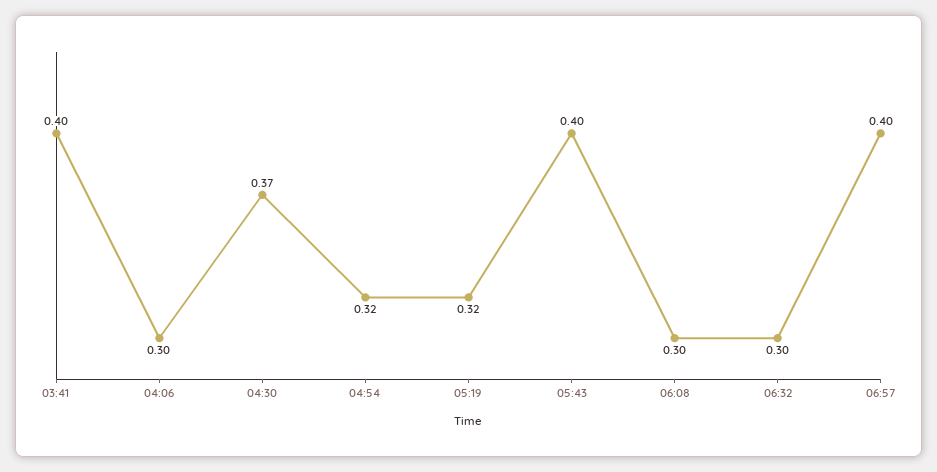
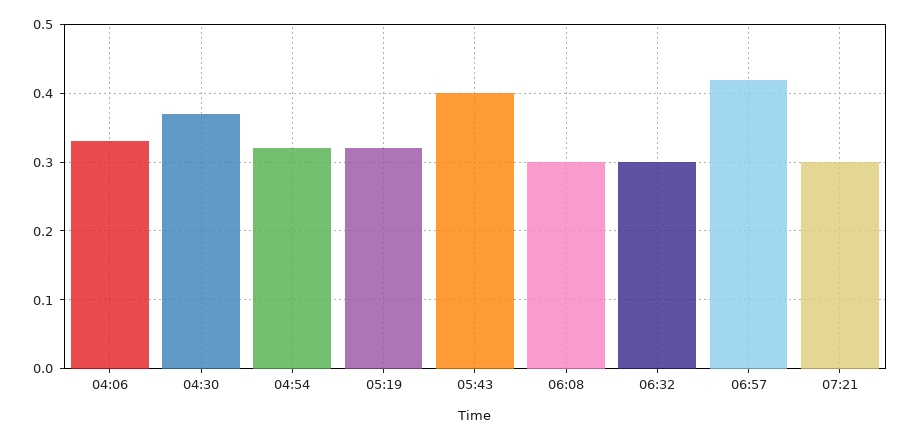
03:41: 0.4 -> none
04:06: 0.3 -> 0.33
06:57: 0.4 -> 0.42
07:21: none -> 0.3

